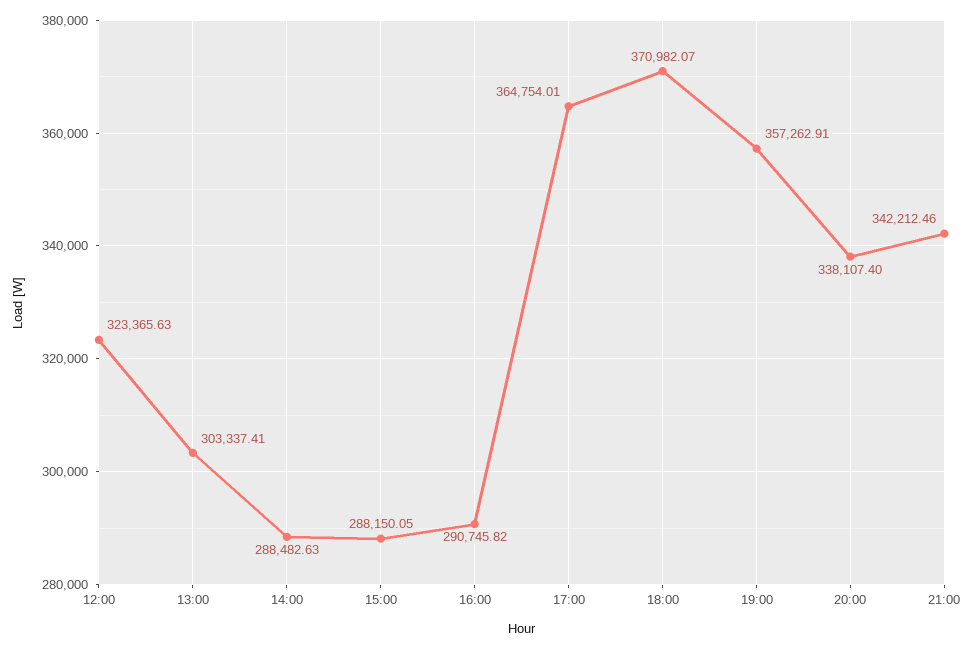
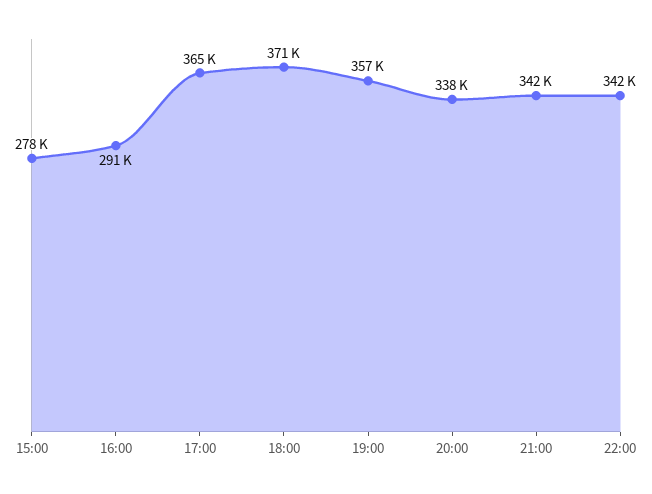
12:00: 323365.63 -> none
13:00: 303337.41 -> none
14:00: 288482.63 -> none
15:00: 288150.05 -> 278000
22:00: none -> 342000

